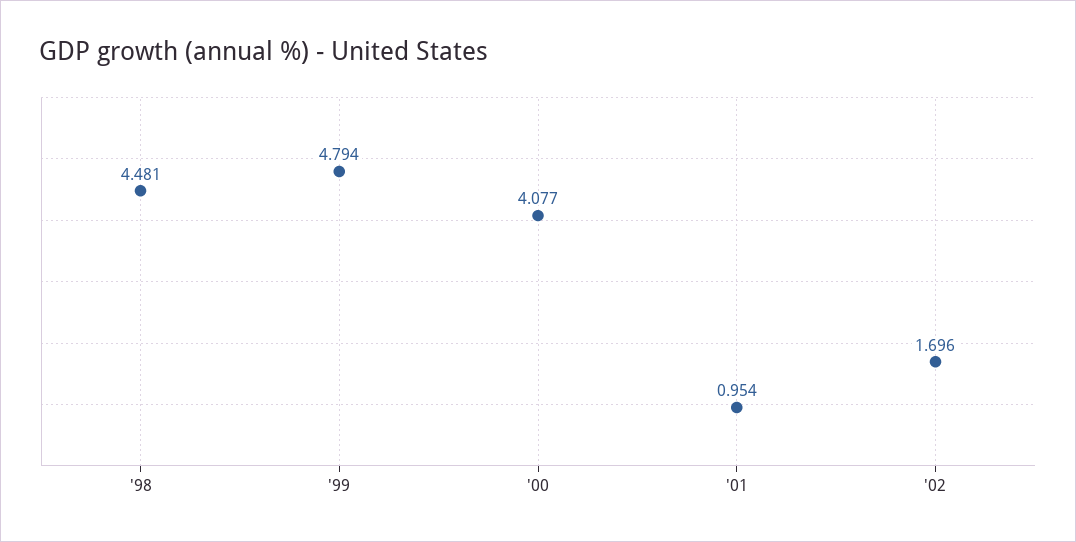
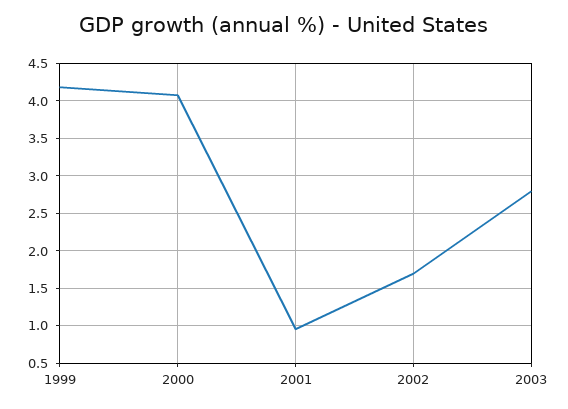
'98: 4.481 -> none
'99: 4.794 -> 4.2
2003: none -> 2.8

